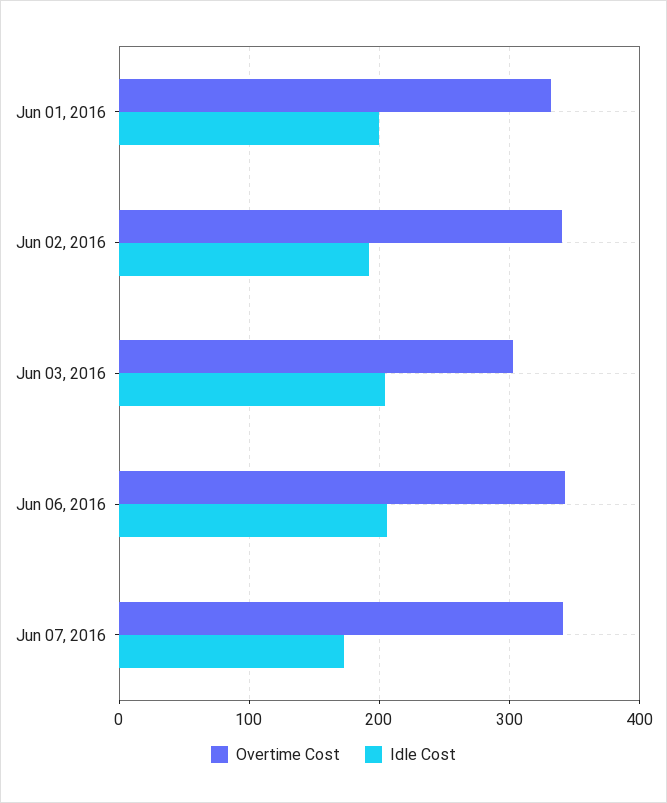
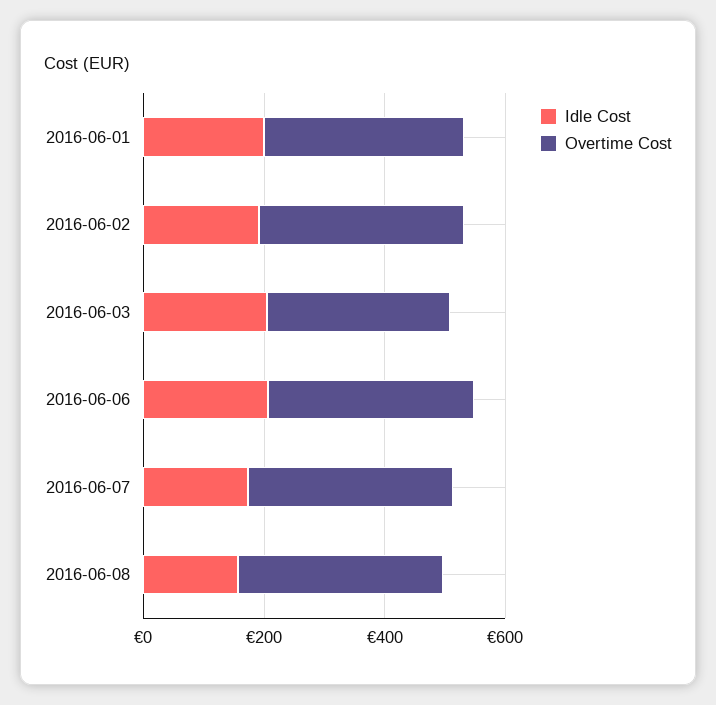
Idle Cost, 2016-06-08: none -> 150
Overtime Cost, 2016-06-08: none -> 350

